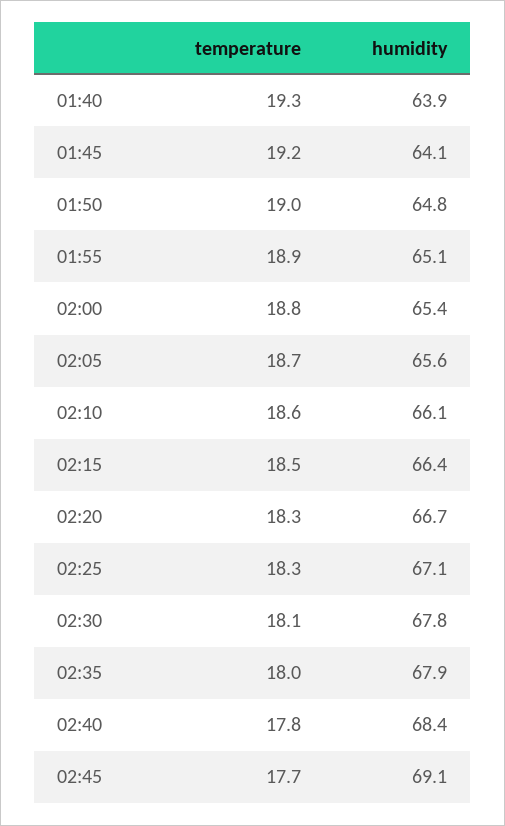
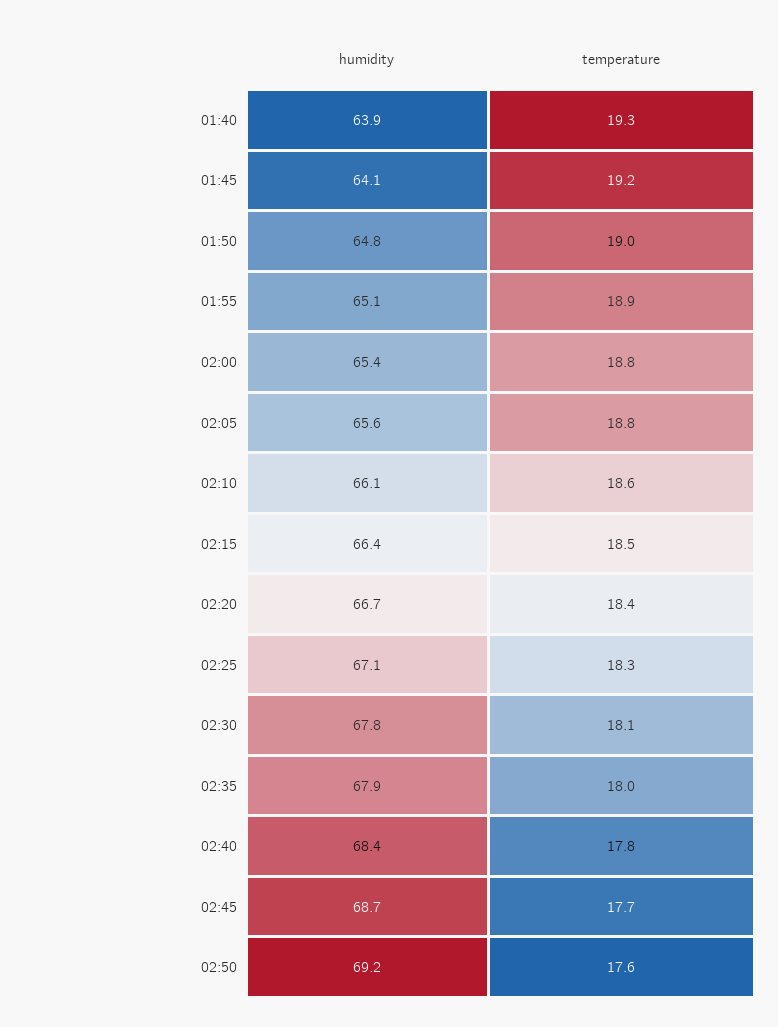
temperature, 02:05: 18.7 -> 18.8
temperature, 02:20: 18.3 -> 18.4
humidity, 02:45: 69.1 -> 68.7
humidity, 02:50: none -> 69.2
temperature, 02:50: none -> 17.6

